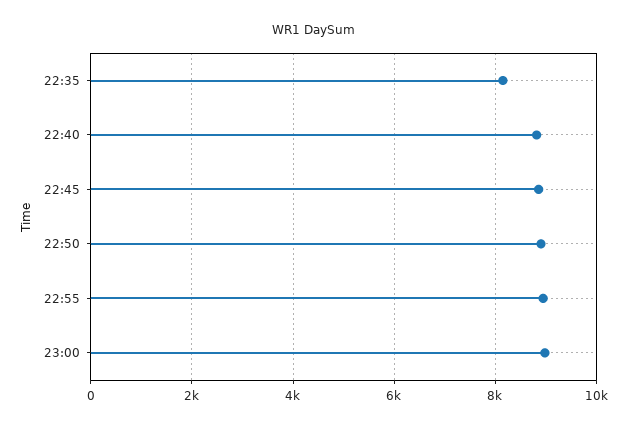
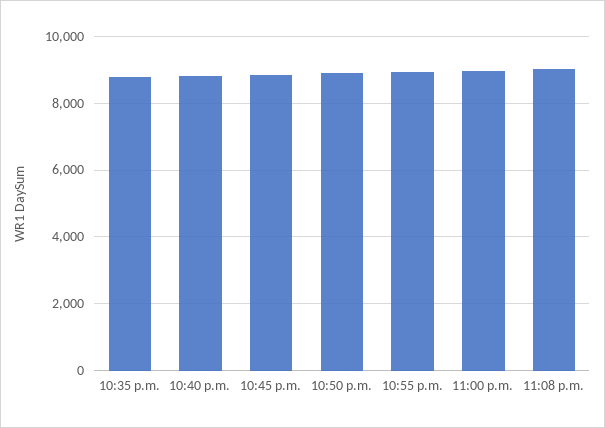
22:35: 8200 -> 8800
11:08 p.m.: none -> 9000

